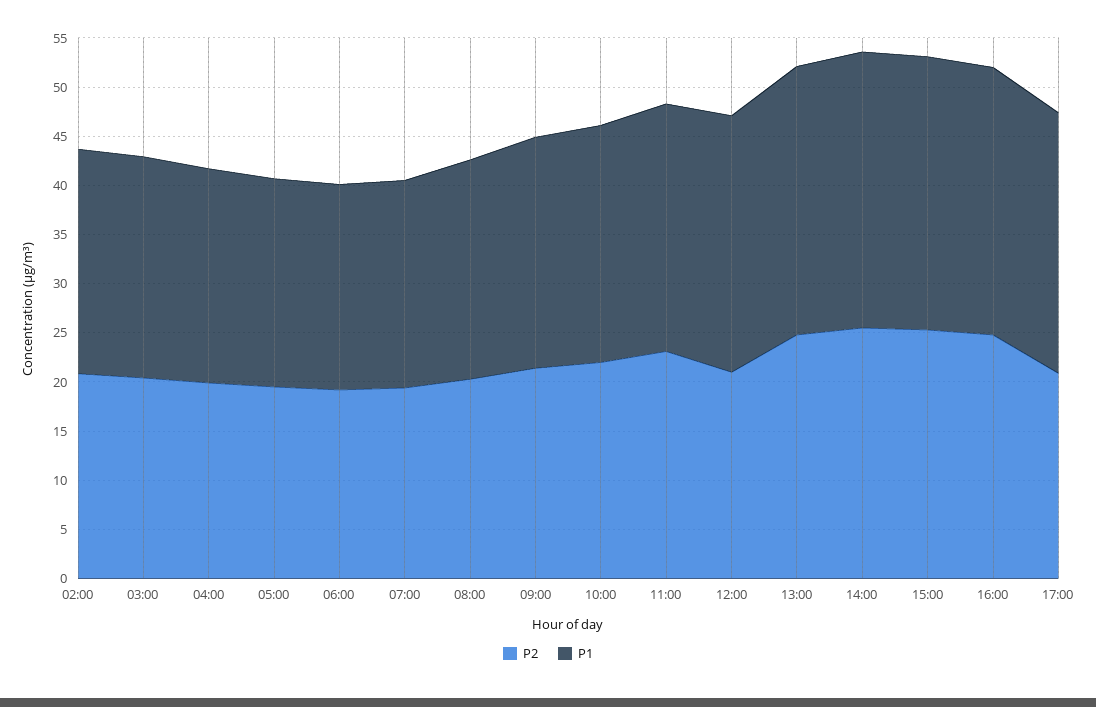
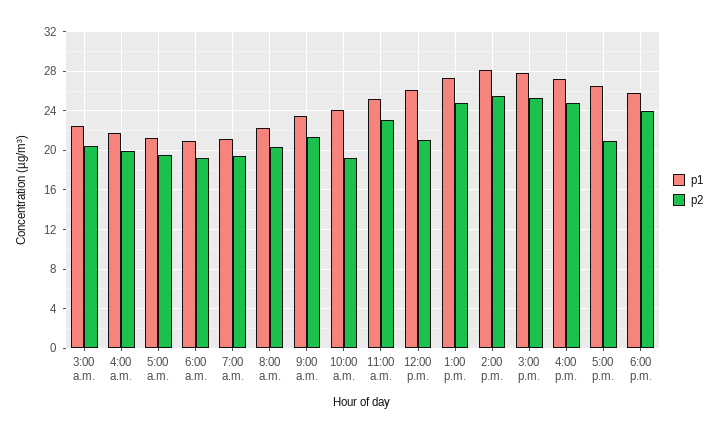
P2, 02:00: 21 -> none
P1, 02:00: 23 -> none
P2, 10:00: 22 -> 19
P1, 6:00 p.m.: none -> 26
P2, 6:00 p.m.: none -> 24

